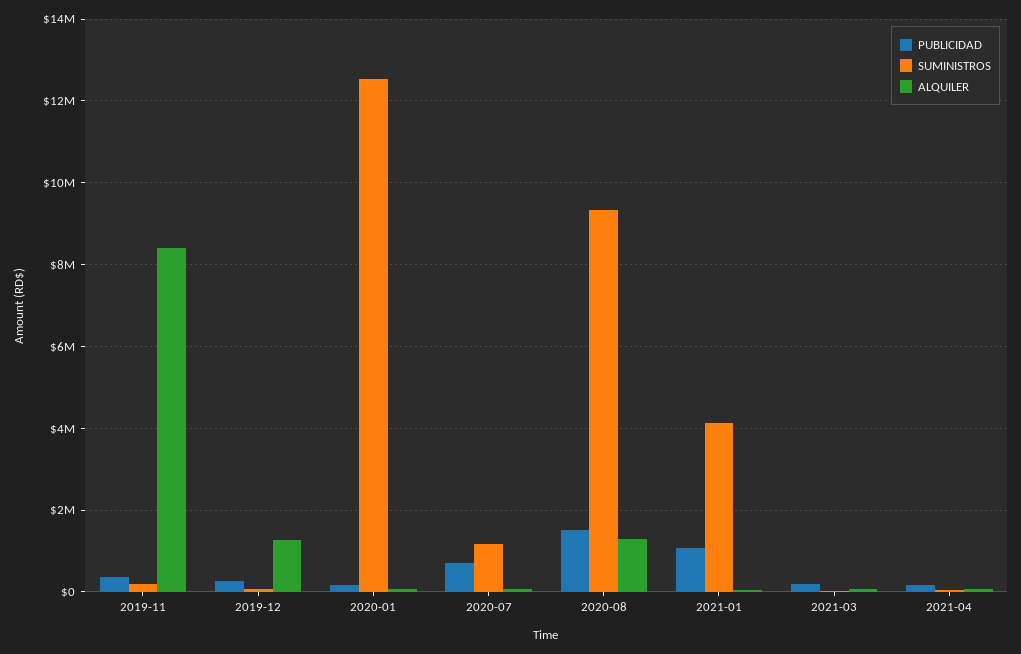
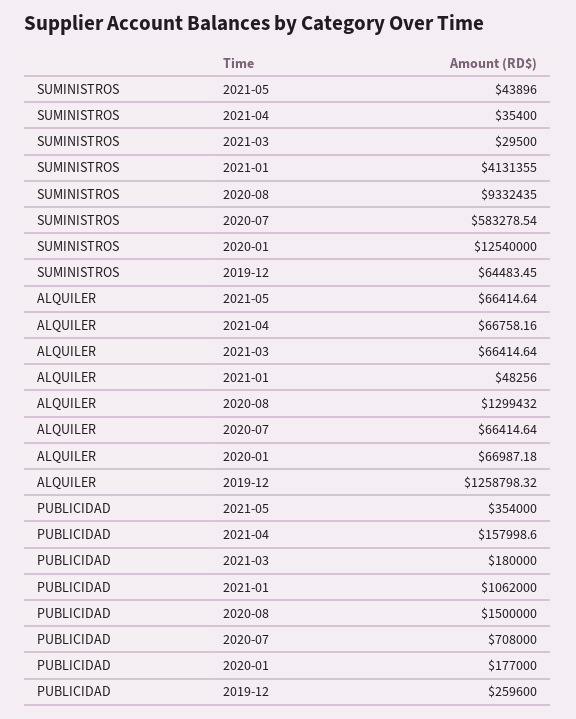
PUBLICIDAD, 2019-11: 400000 -> none
SUMINISTROS, 2019-11: 200000 -> none
ALQUILER, 2019-11: 8400000 -> none
SUMINISTROS, 2020-07: 1200000 -> 583278.54
SUMINISTROS, 2021-05: none -> 43896
ALQUILER, 2021-05: none -> 66414.64
PUBLICIDAD, 2021-05: none -> 354000

